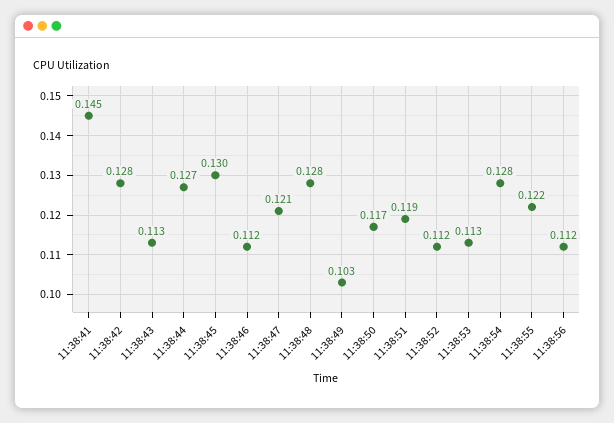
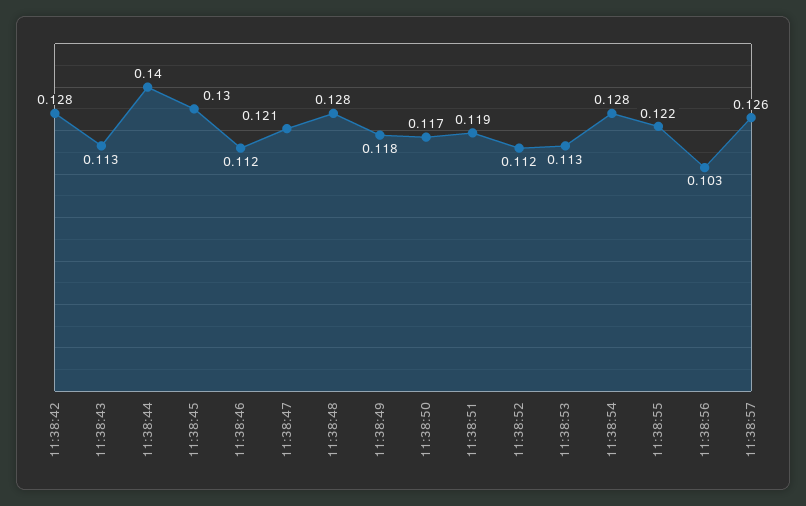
11:38:41: 0.145 -> none
11:38:44: 0.127 -> 0.14
11:38:49: 0.103 -> 0.118
11:38:56: 0.112 -> 0.103
11:38:57: none -> 0.126

